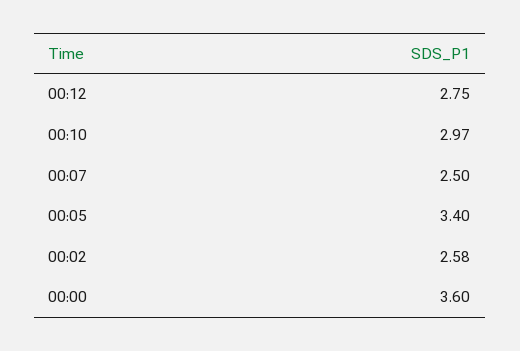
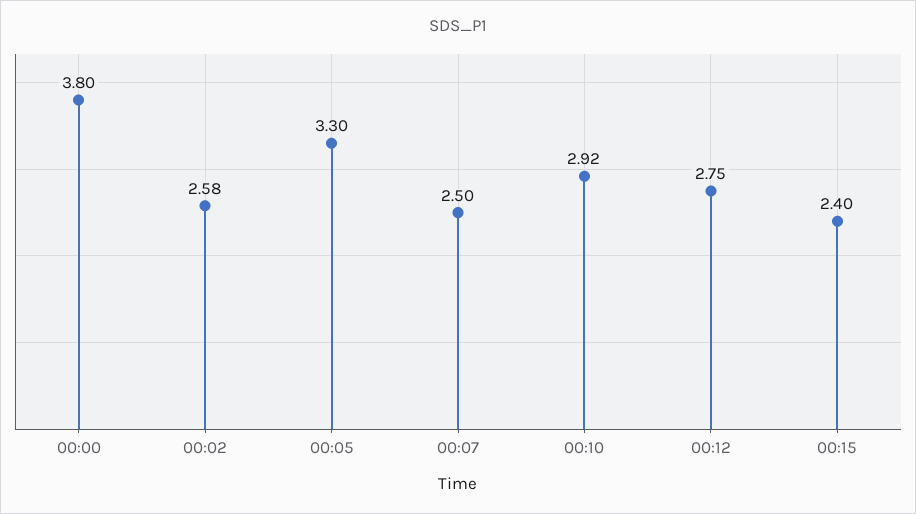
00:10: 2.97 -> 2.92
00:05: 3.4 -> 3.3
00:00: 3.6 -> 3.8
00:15: none -> 2.4

